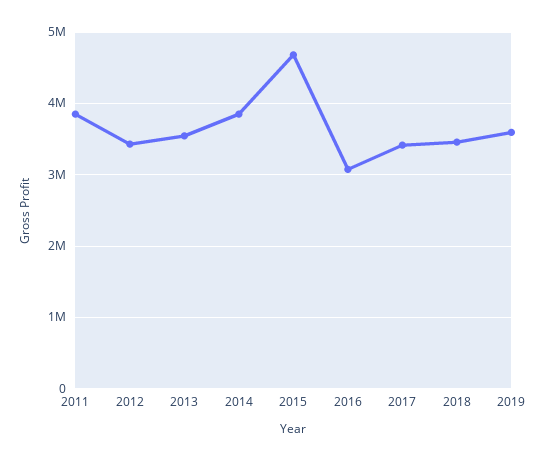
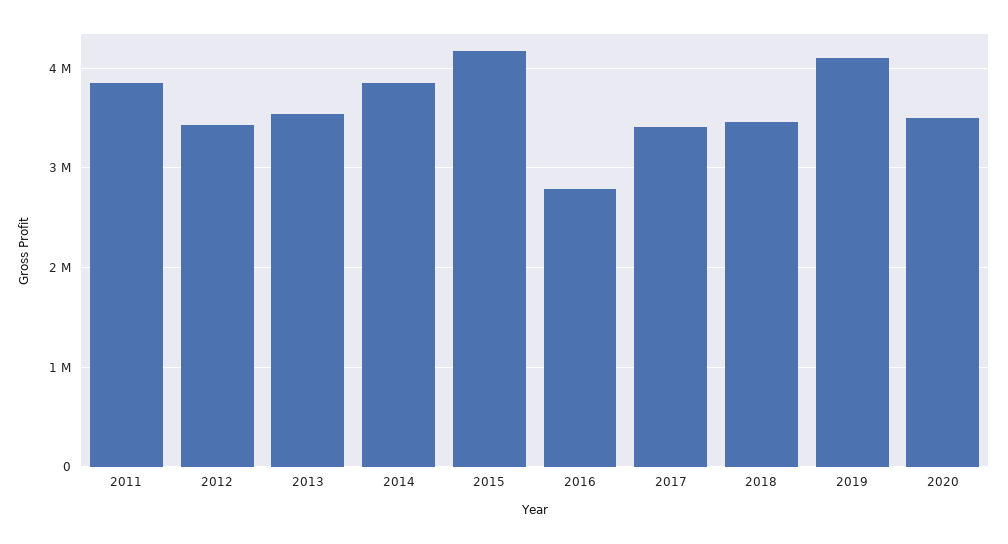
2015: 4700000 -> 4200000
2016: 3100000 -> 2800000
2019: 3600000 -> 4100000
2020: none -> 3500000

